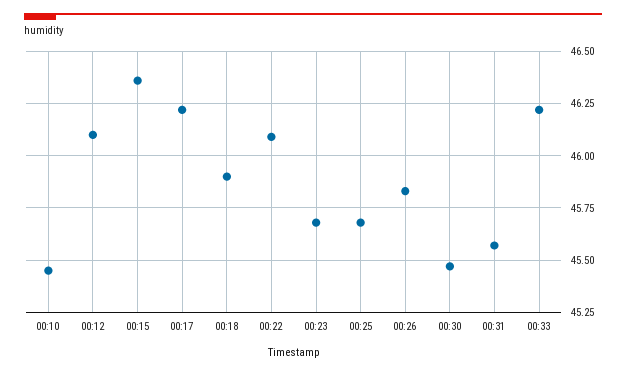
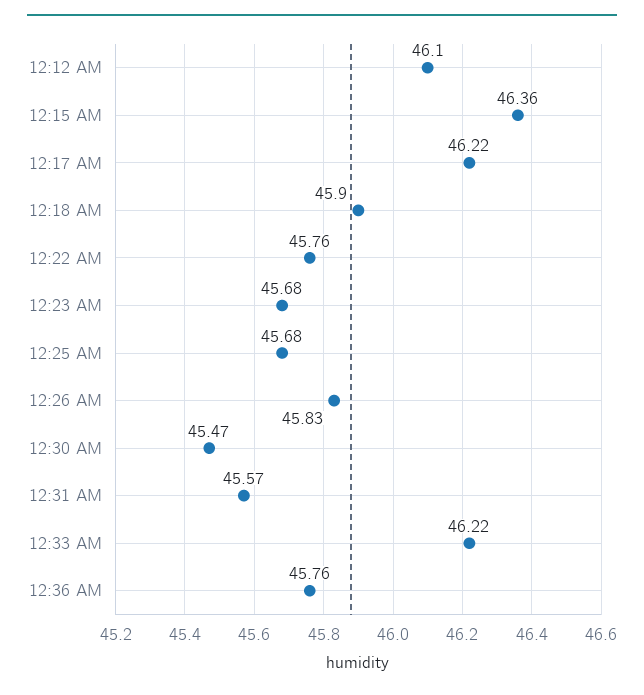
00:10: 45.45 -> none
00:22: 46.1 -> 45.76
12:36 AM: none -> 45.76

